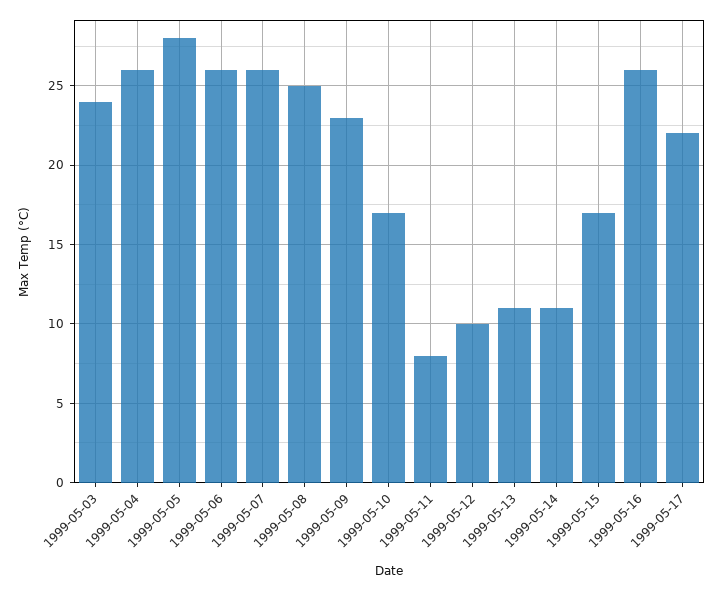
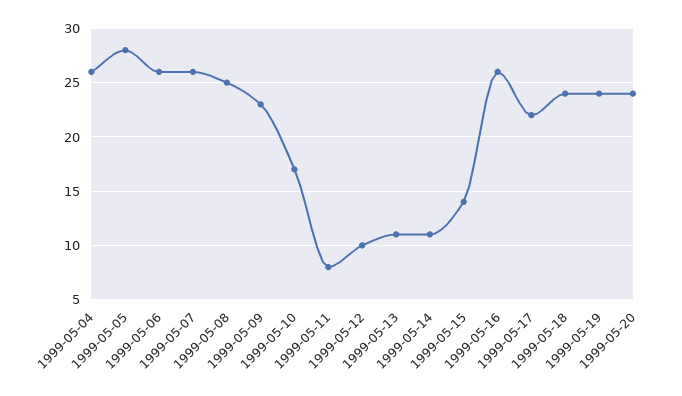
1999-05-03: 24 -> none
1999-05-15: 17 -> 14
1999-05-18: none -> 24
1999-05-19: none -> 24
1999-05-20: none -> 24

